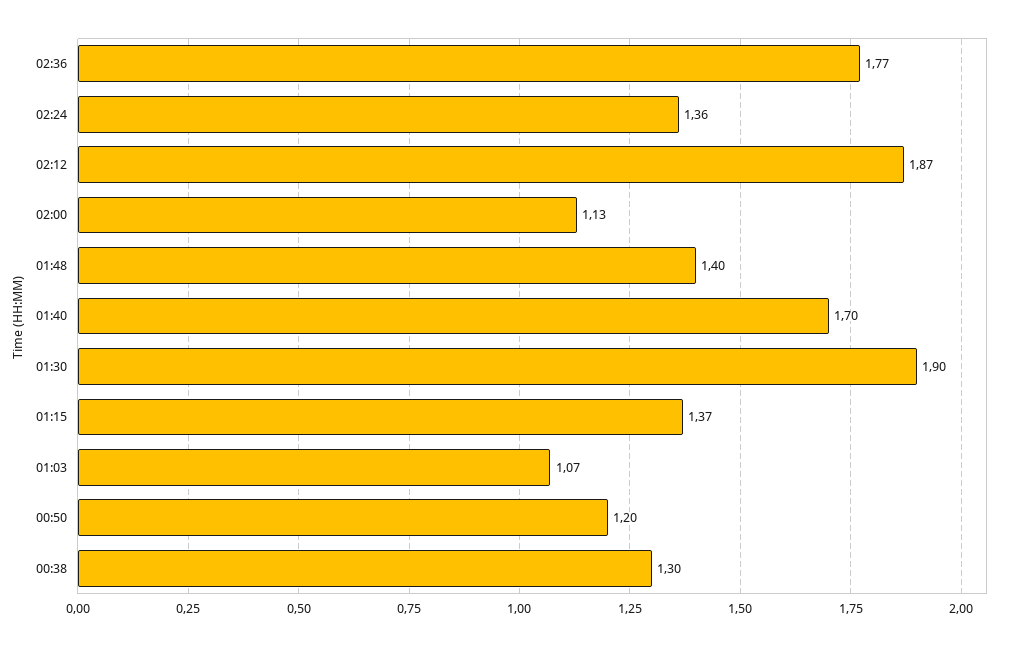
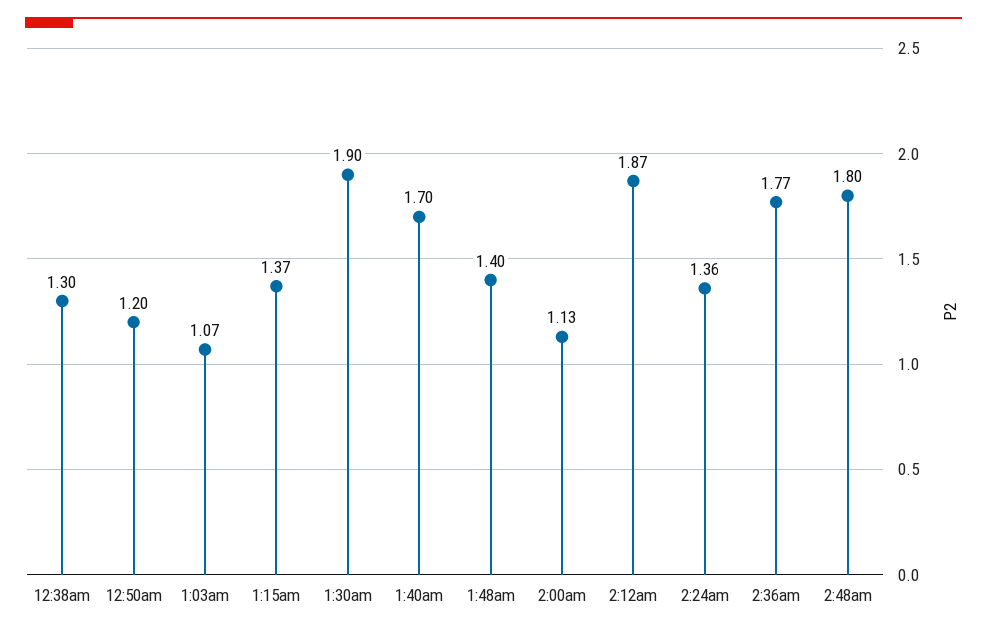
2:48am: none -> 1.8

